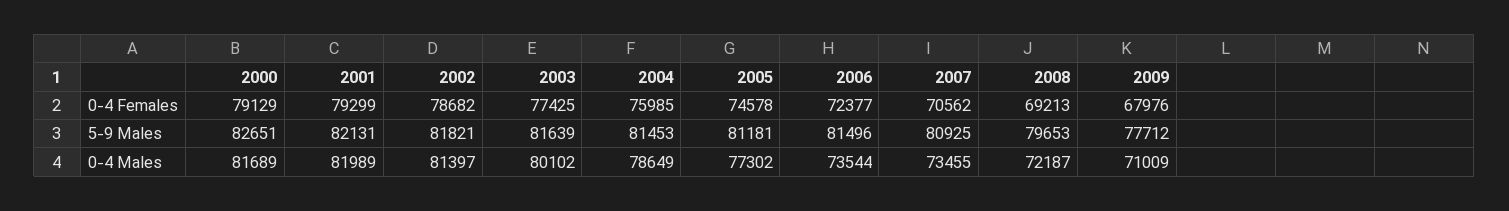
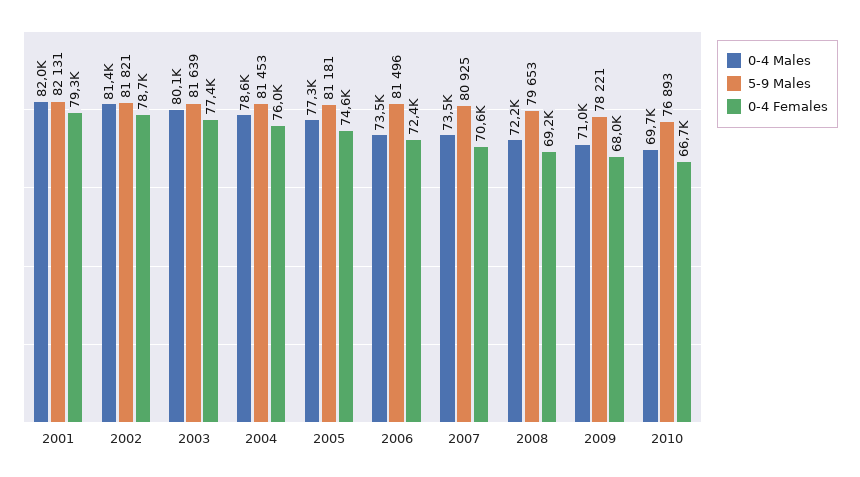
0-4 Females, 2000: 79129 -> none
5-9 Males, 2000: 82651 -> none
5-9 Males, 2009: 77712 -> 78221
0-4 Males, 2000: 81689 -> none
0-4 Males, 2010: none -> 69700
5-9 Males, 2010: none -> 76893
0-4 Females, 2010: none -> 66700

